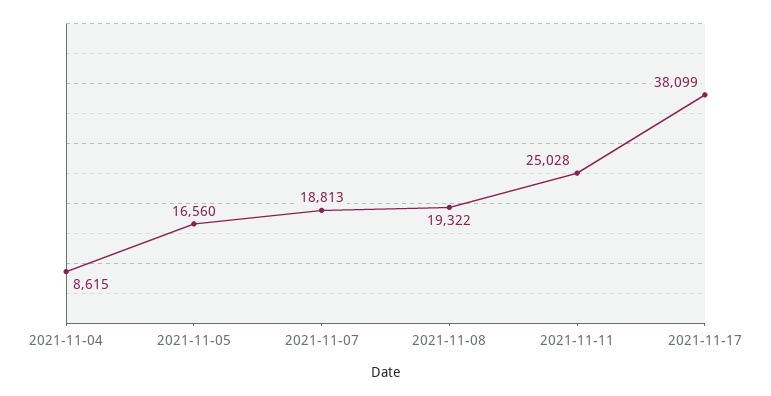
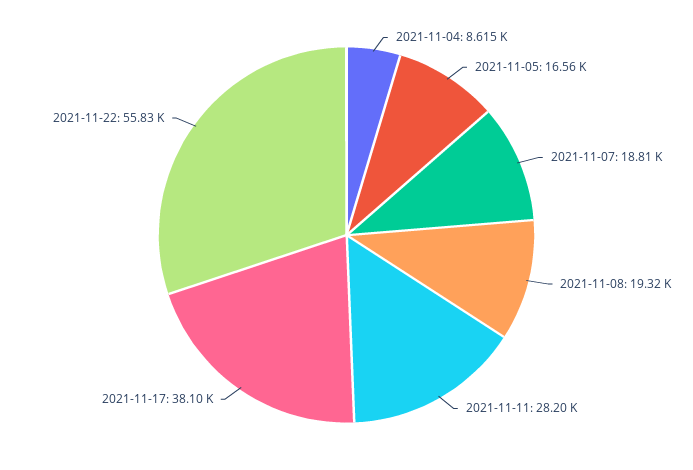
2021-11-11: 25028 -> 28200
2021-11-22: none -> 55830

